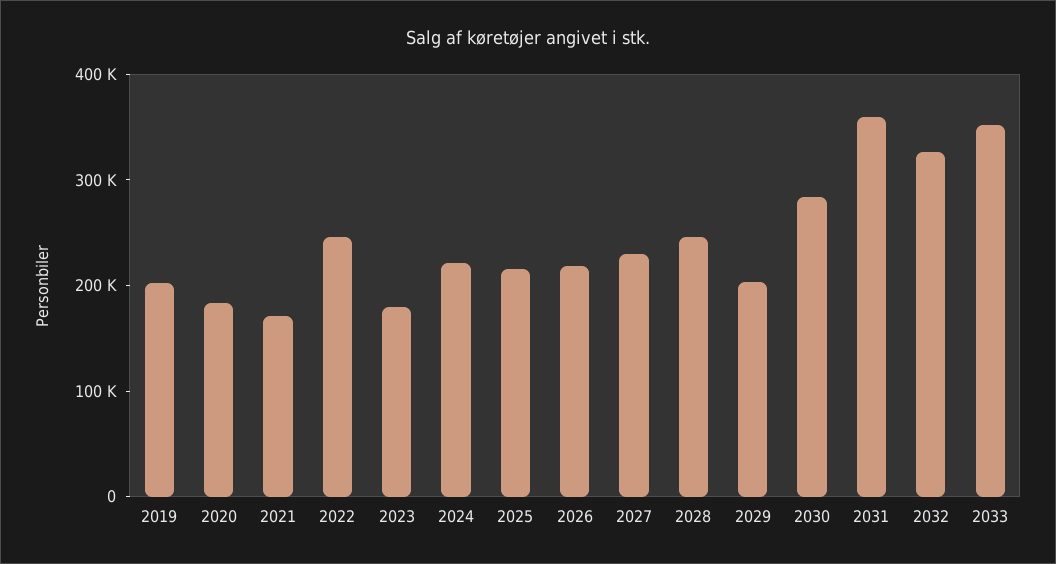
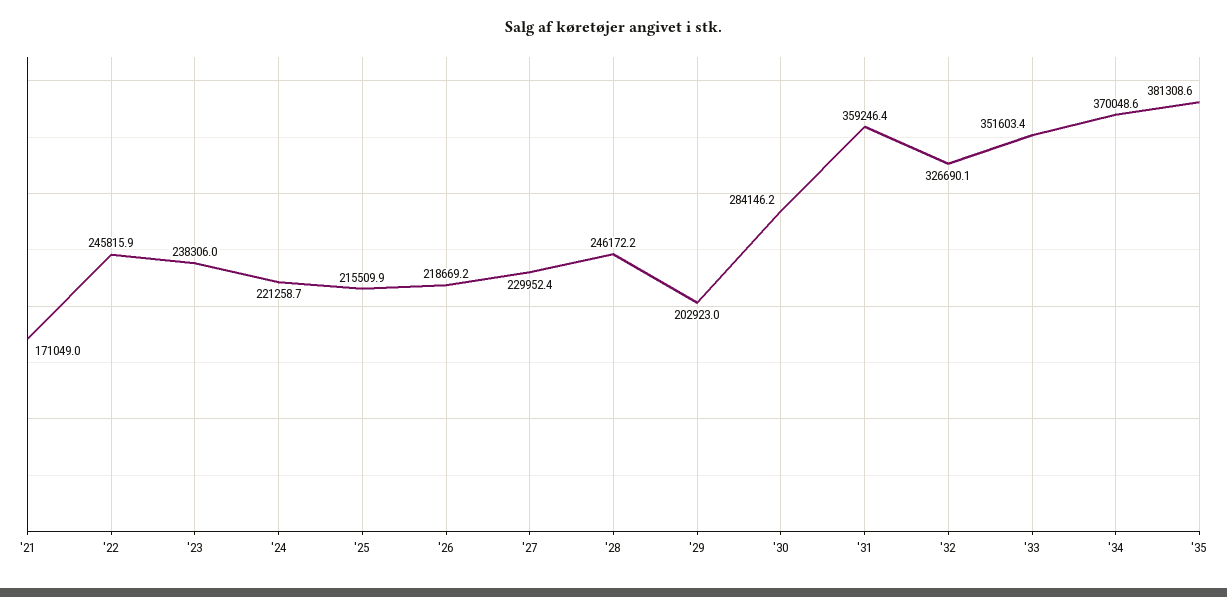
2019: 200000 -> none
2020: 180000 -> none
2023: 180000 -> 238306
'34: none -> 370048.6
'35: none -> 381308.6

